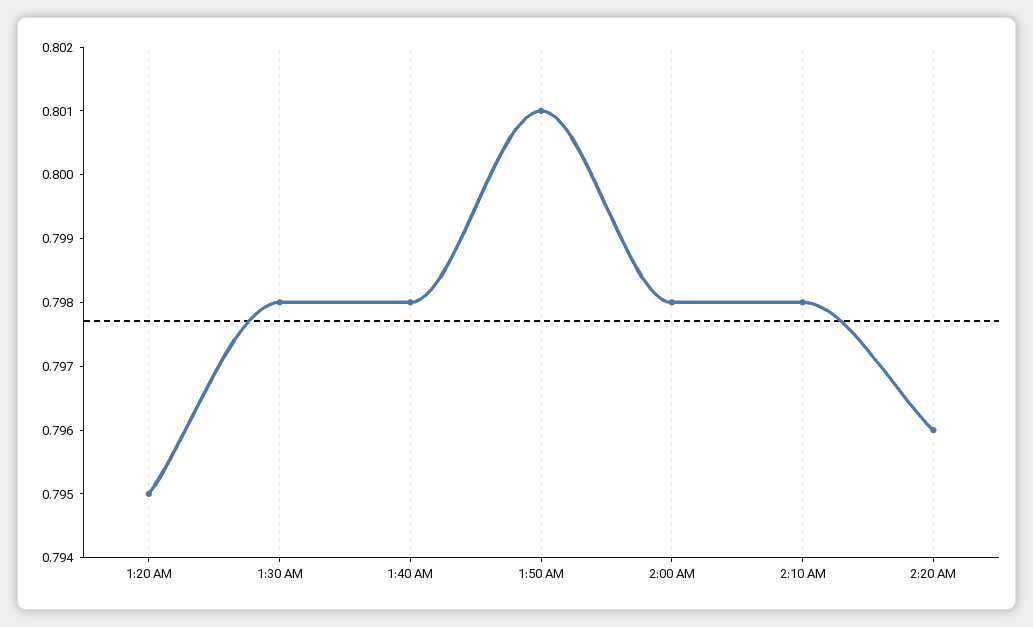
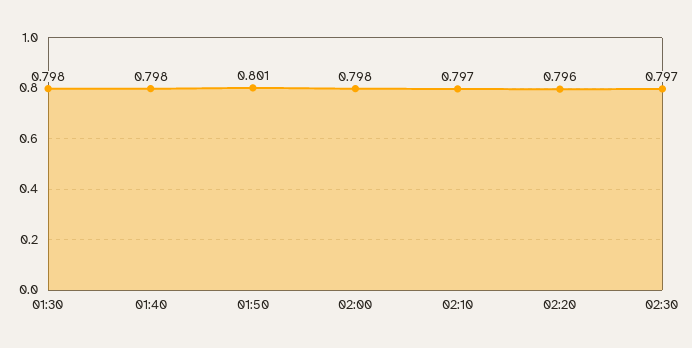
1:20 AM: 0.795 -> none
2:10 AM: 0.798 -> 0.797
02:30: none -> 0.797

